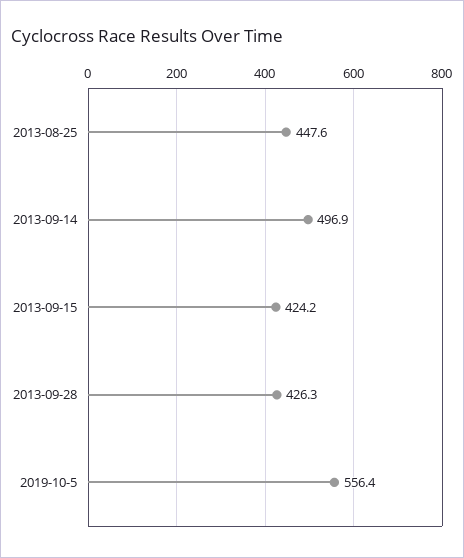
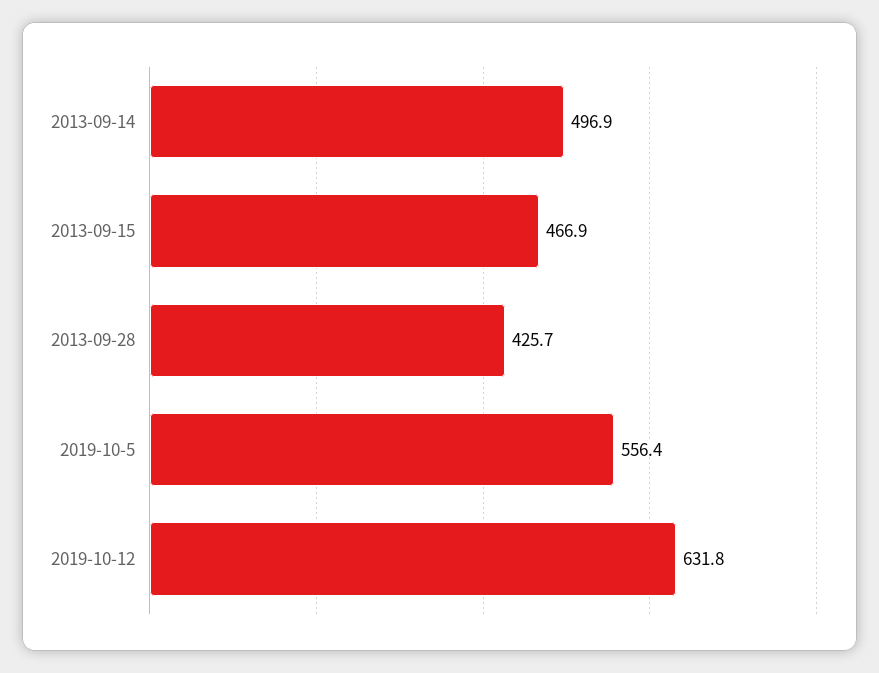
2013-08-25: 447.6 -> none
2013-09-15: 424.2 -> 466.9
2013-09-28: 426.3 -> 425.7
2019-10-12: none -> 631.8

